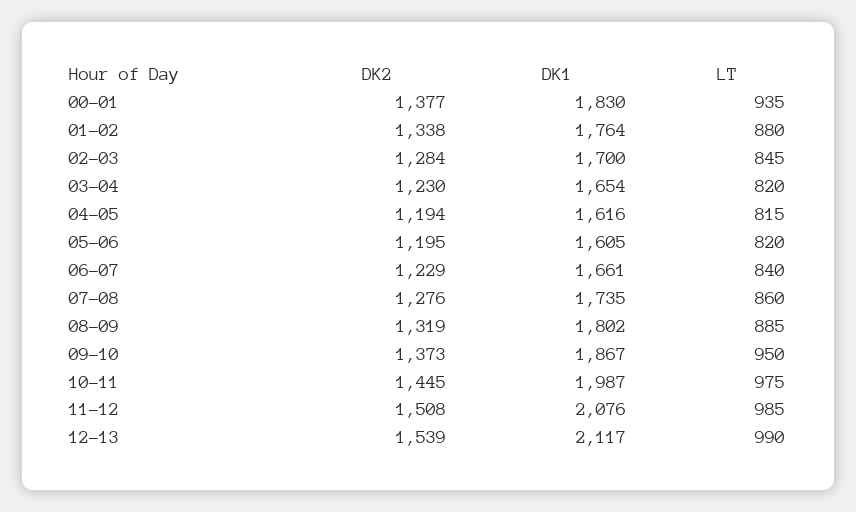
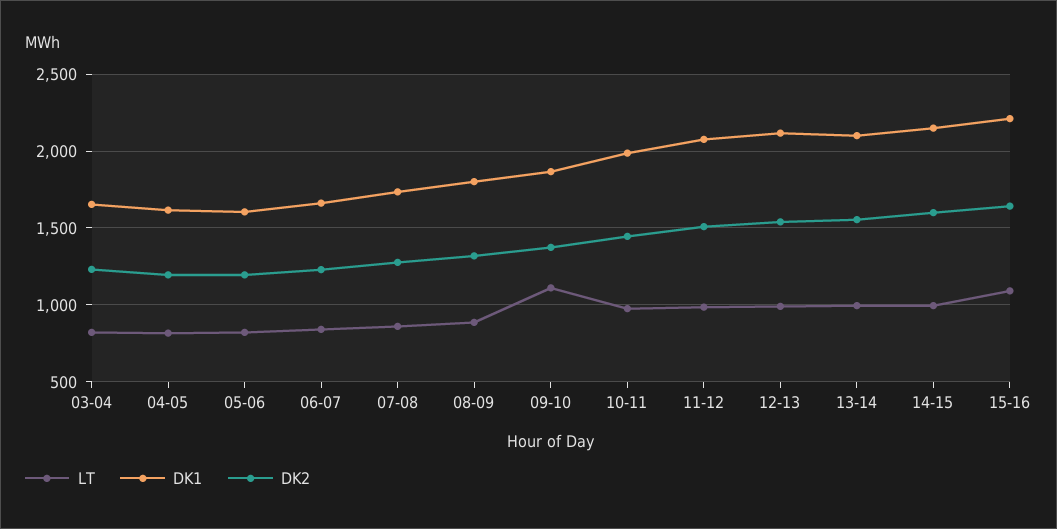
DK2, 00-01: 1377 -> none
DK1, 00-01: 1830 -> none
LT, 00-01: 935 -> none
DK2, 01-02: 1338 -> none
DK1, 01-02: 1764 -> none
LT, 01-02: 880 -> none
DK2, 02-03: 1284 -> none
DK1, 02-03: 1700 -> none
LT, 02-03: 845 -> none
LT, 09-10: 950 -> 1100
LT, 13-14: none -> 1000
DK1, 13-14: none -> 2100
DK2, 13-14: none -> 1550
LT, 14-15: none -> 1000
DK1, 14-15: none -> 2150
DK2, 14-15: none -> 1600
LT, 15-16: none -> 1100
DK1, 15-16: none -> 2200
DK2, 15-16: none -> 1650

